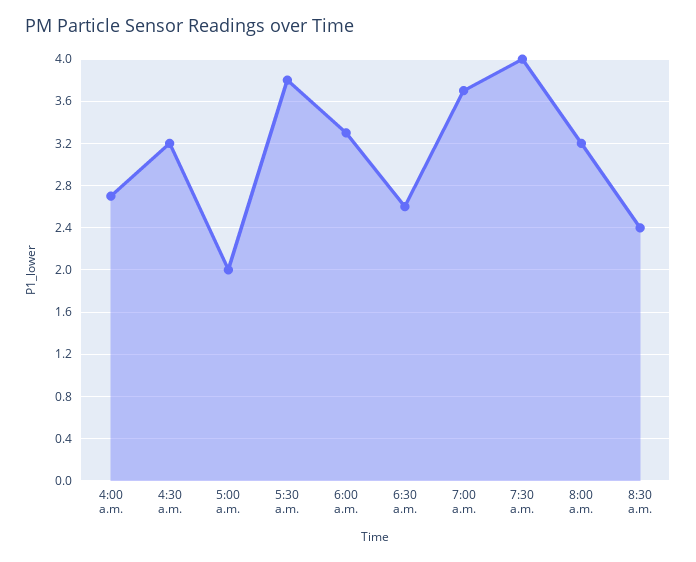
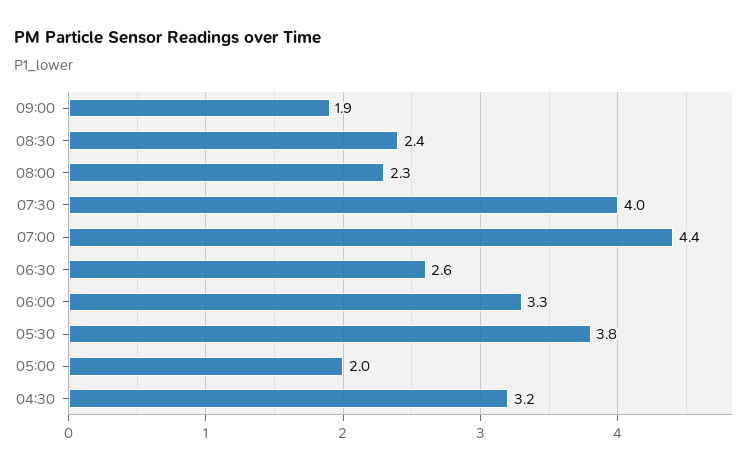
4:00 a.m.: 2.7 -> none
7:00 a.m.: 3.7 -> 4.4
8:00 a.m.: 3.2 -> 2.3
09:00: none -> 1.9

